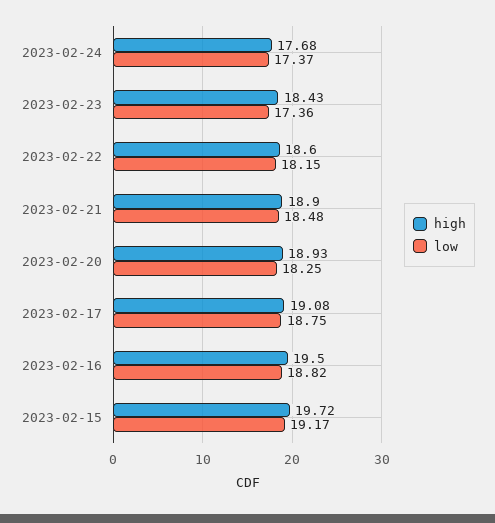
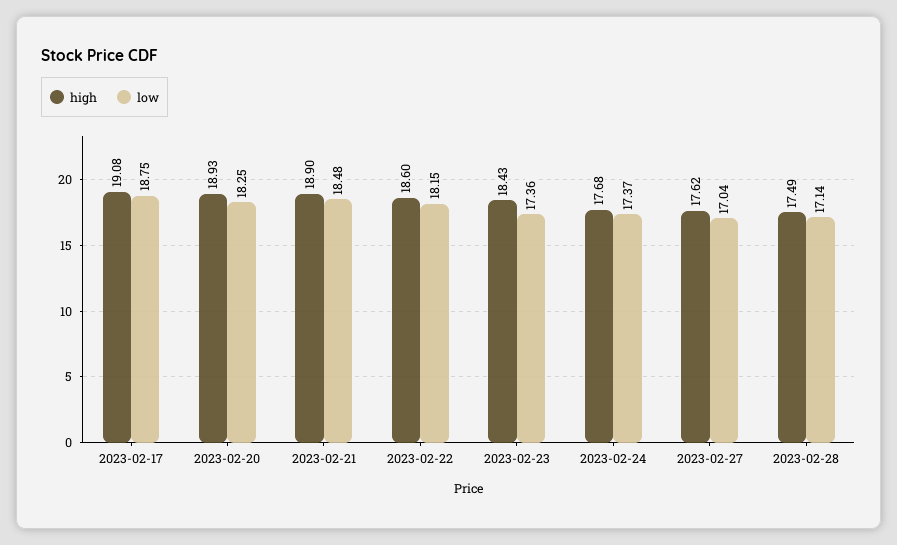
high, 2023-02-16: 19.5 -> none
low, 2023-02-16: 18.82 -> none
high, 2023-02-15: 19.72 -> none
low, 2023-02-15: 19.17 -> none
high, 2023-02-27: none -> 17.62
low, 2023-02-27: none -> 17.04
high, 2023-02-28: none -> 17.49
low, 2023-02-28: none -> 17.14

